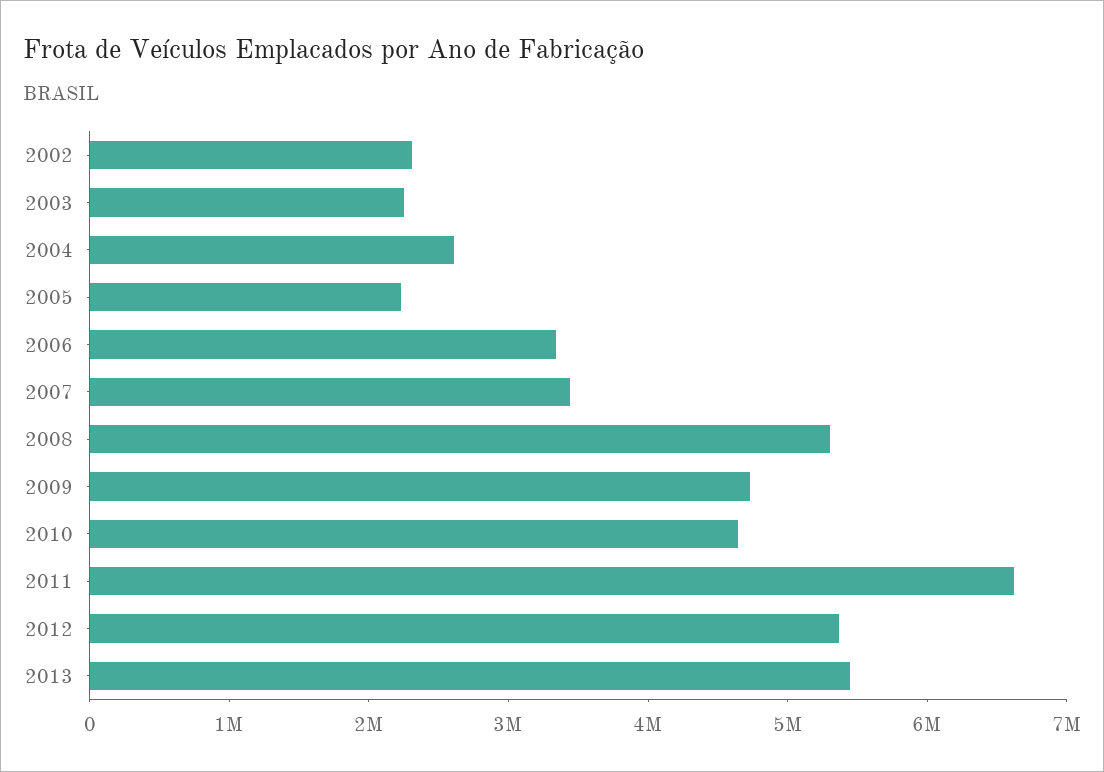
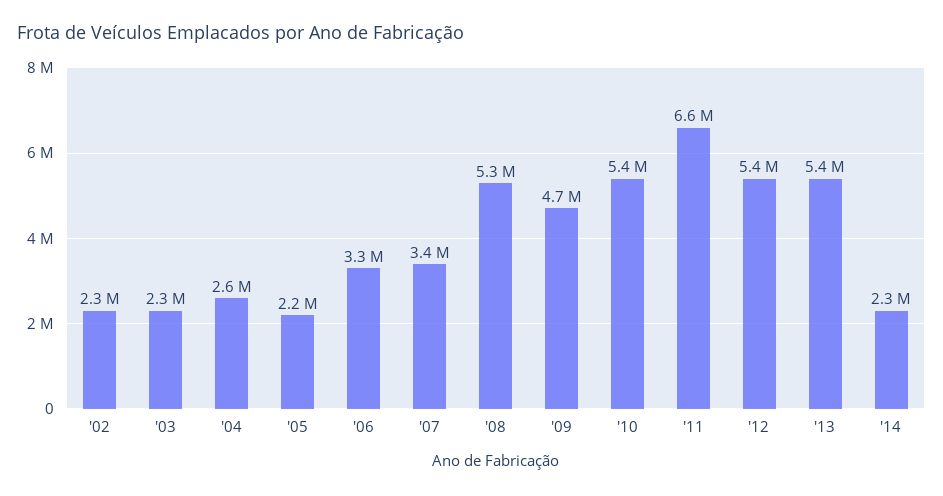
2010: 4600000 -> 5400000
'14: none -> 2300000

